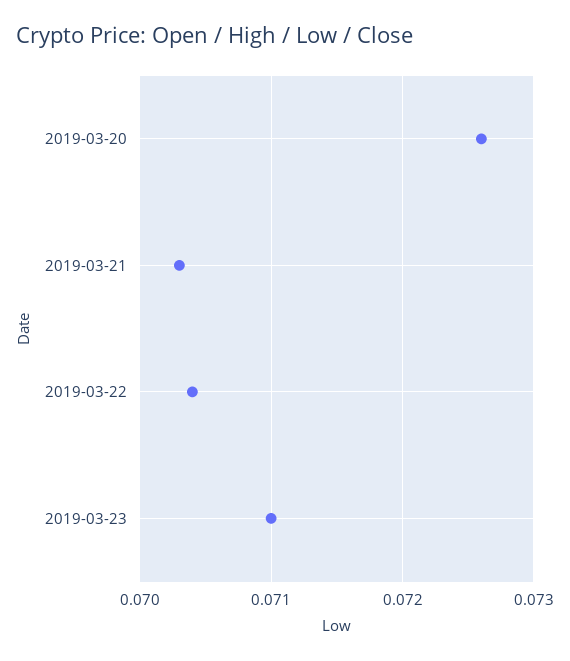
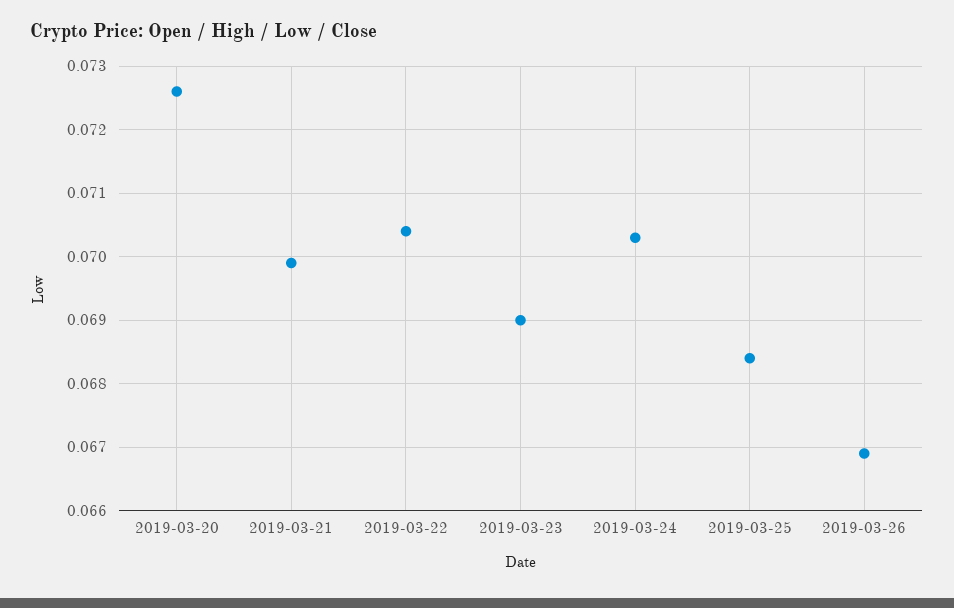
2019-03-21: 0.0703 -> 0.0699
2019-03-23: 0.071 -> 0.069
2019-03-24: none -> 0.0703
2019-03-25: none -> 0.0684
2019-03-26: none -> 0.0669

